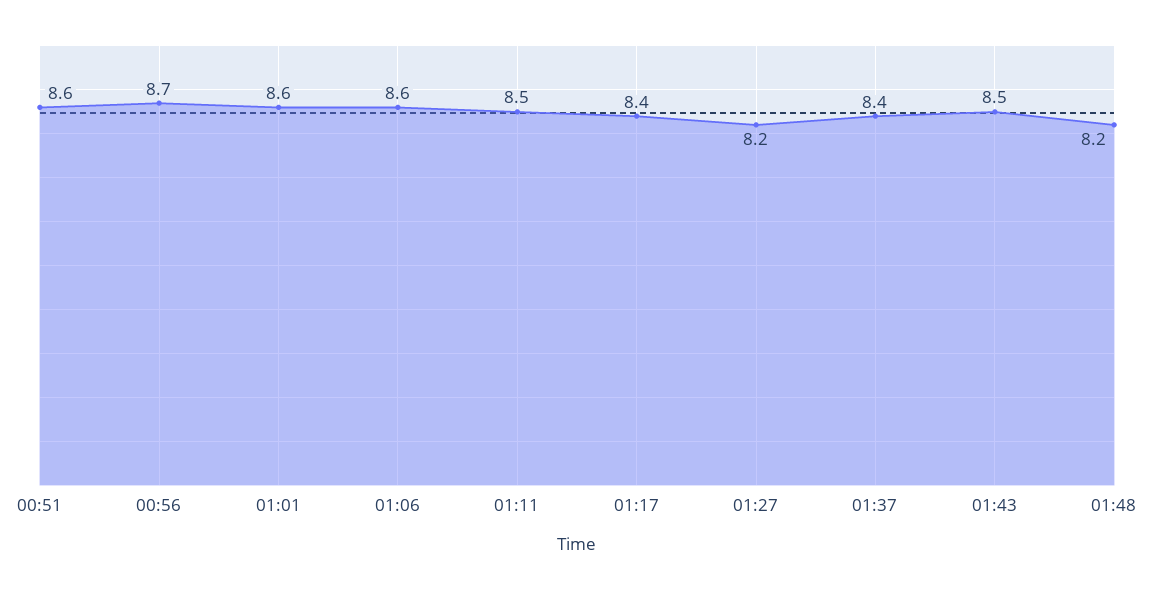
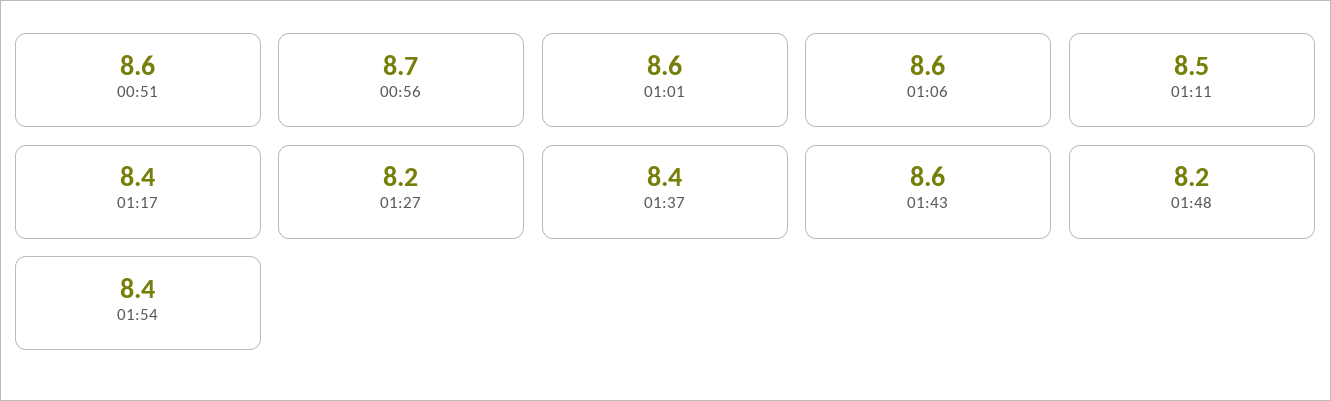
01:43: 8.5 -> 8.6
01:54: none -> 8.4

